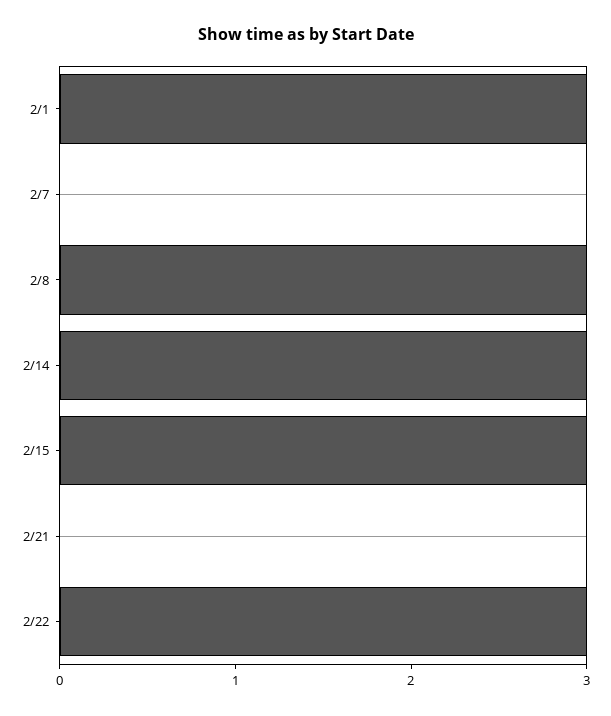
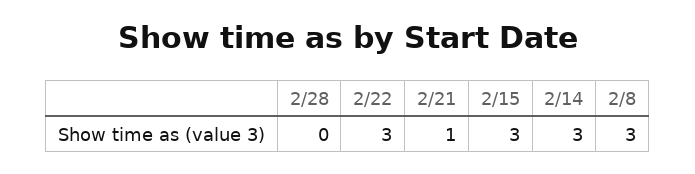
2/1: 3 -> none
2/7: 0 -> none
2/21: 0 -> 1
2/28: none -> 0

